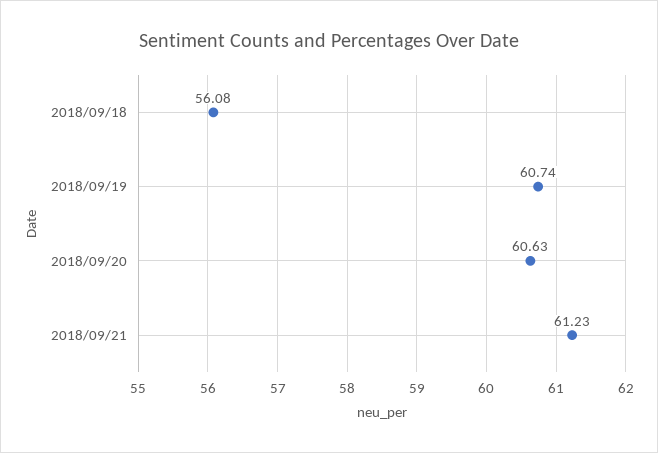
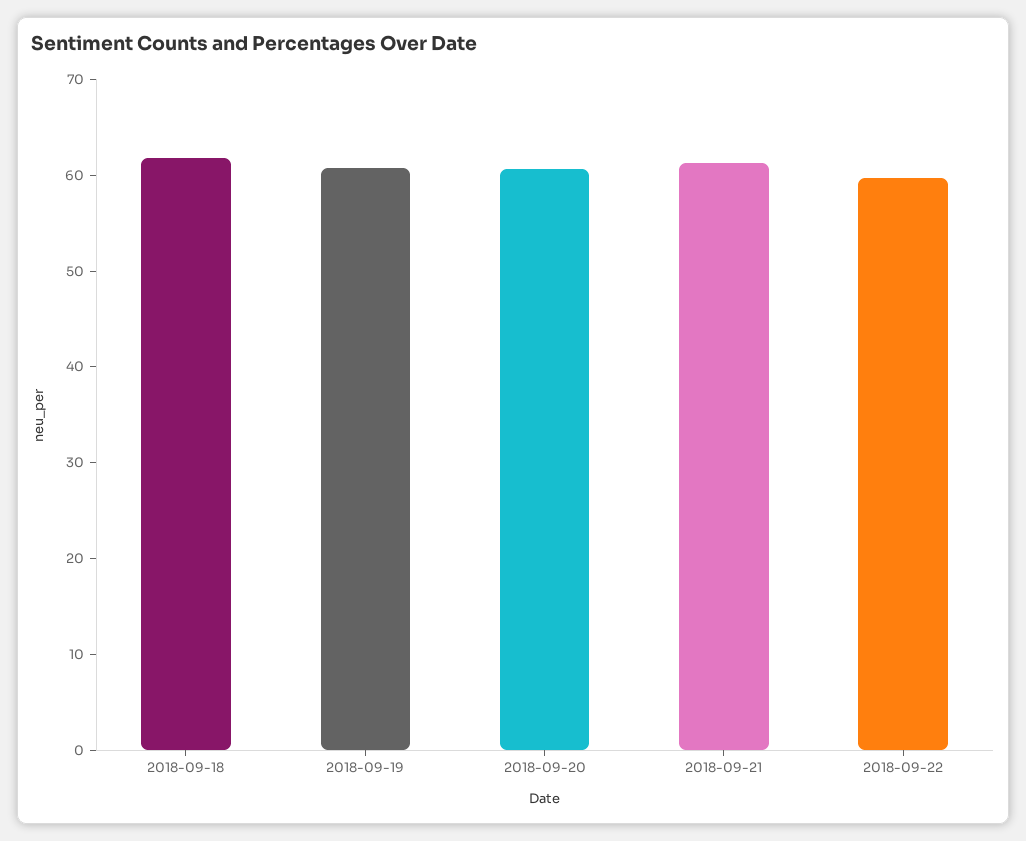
2018/09/18: 56.08 -> 62
2018-09-22: none -> 60

